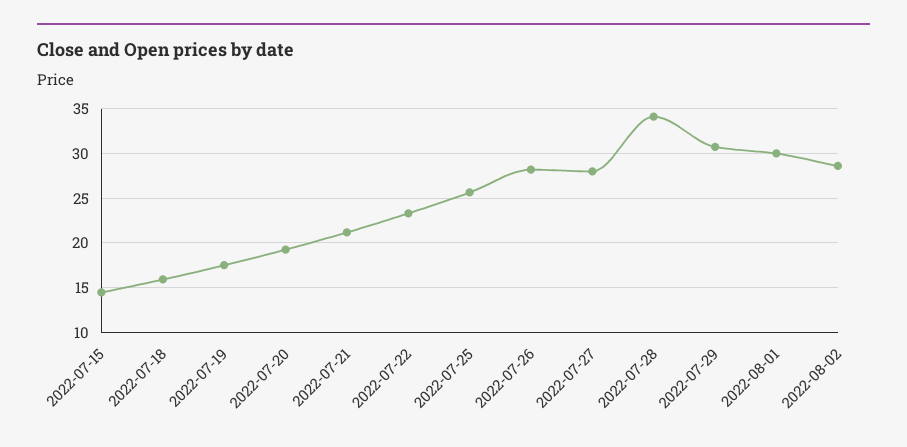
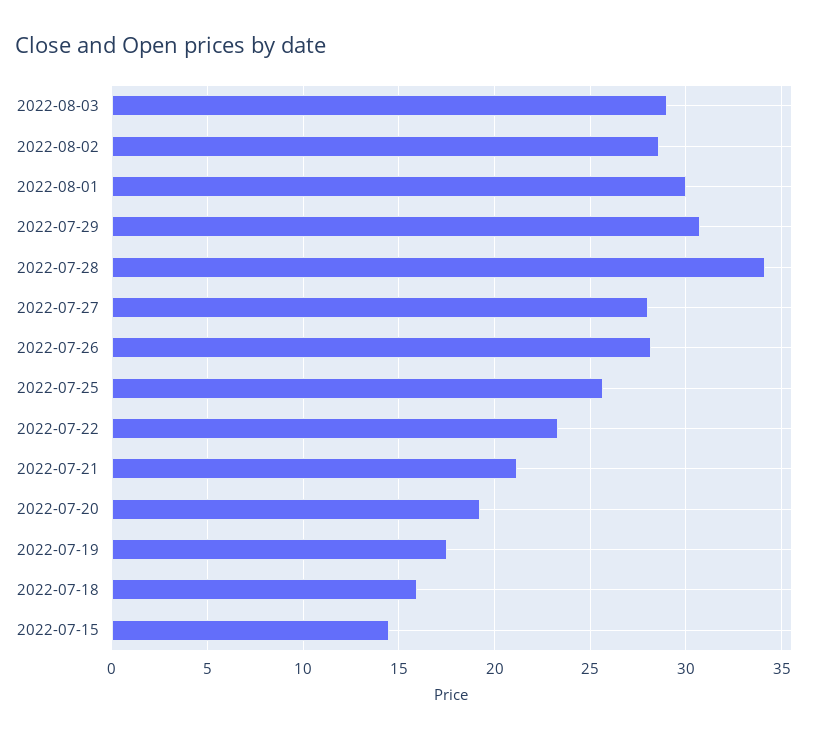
2022-08-03: none -> 29

